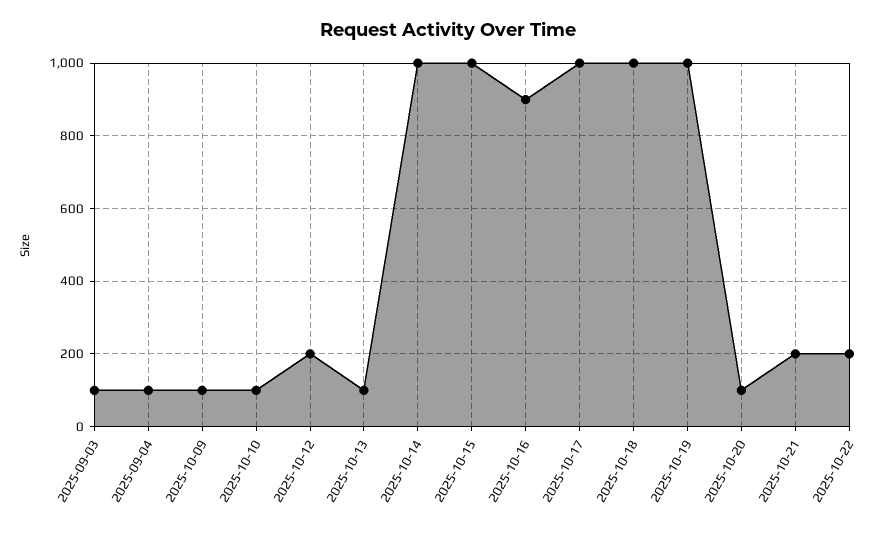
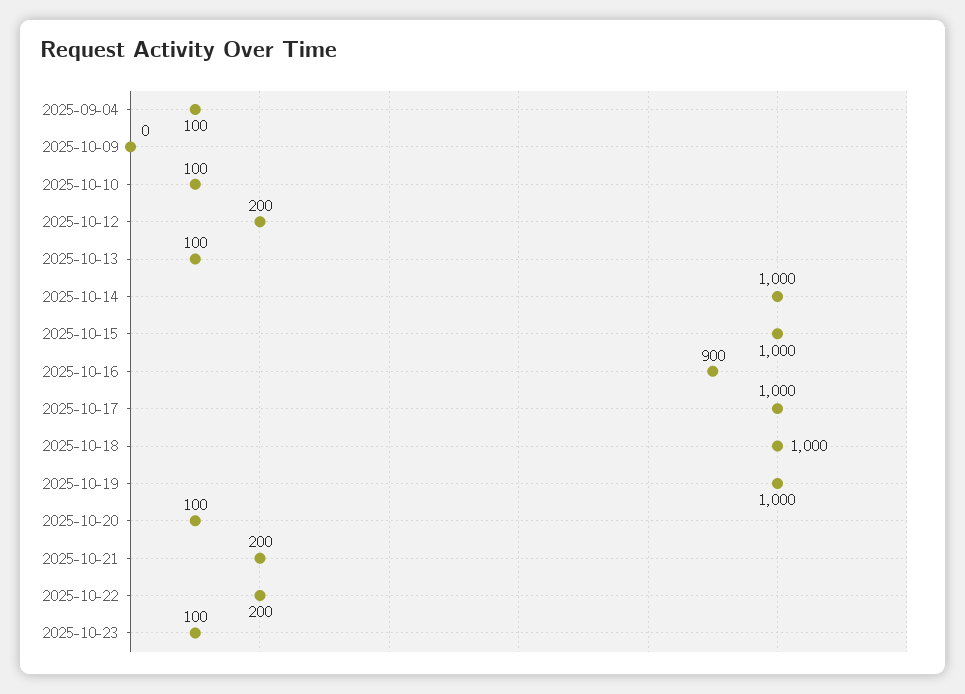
2025-09-03: 100 -> none
2025-10-09: 100 -> 0
2025-10-23: none -> 100

